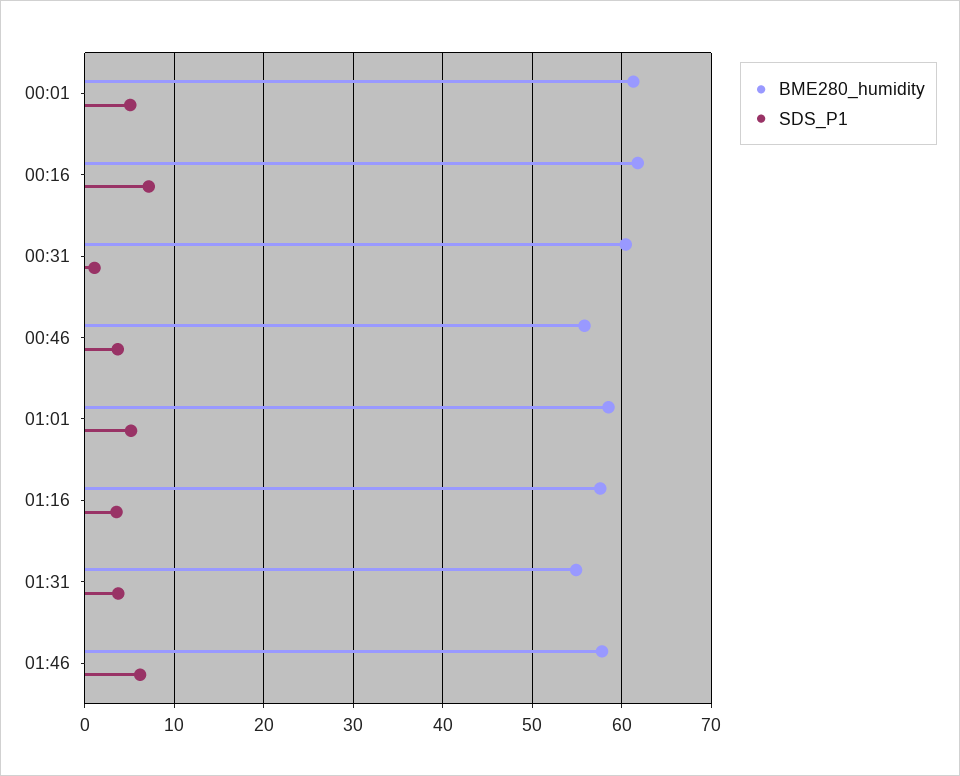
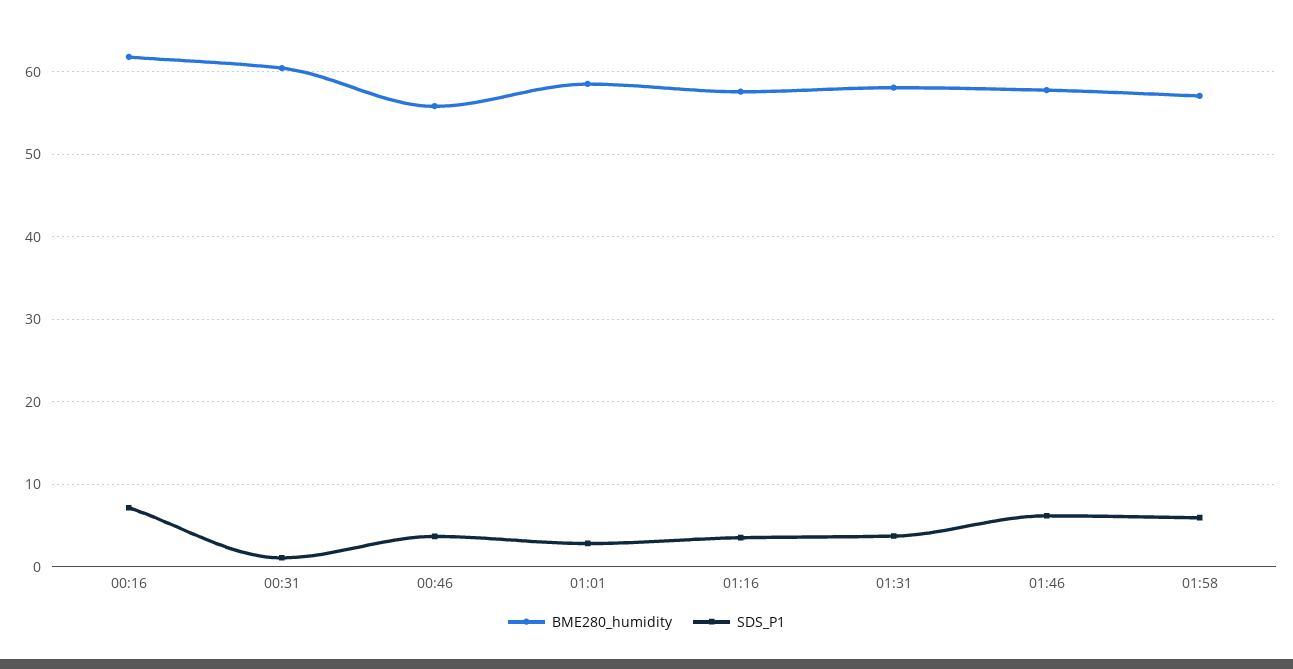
BME280_humidity, 00:01: 61 -> none
SDS_P1, 00:01: 5 -> none
SDS_P1, 01:01: 5 -> 3
BME280_humidity, 01:31: 55 -> 58
BME280_humidity, 01:58: none -> 57
SDS_P1, 01:58: none -> 6

